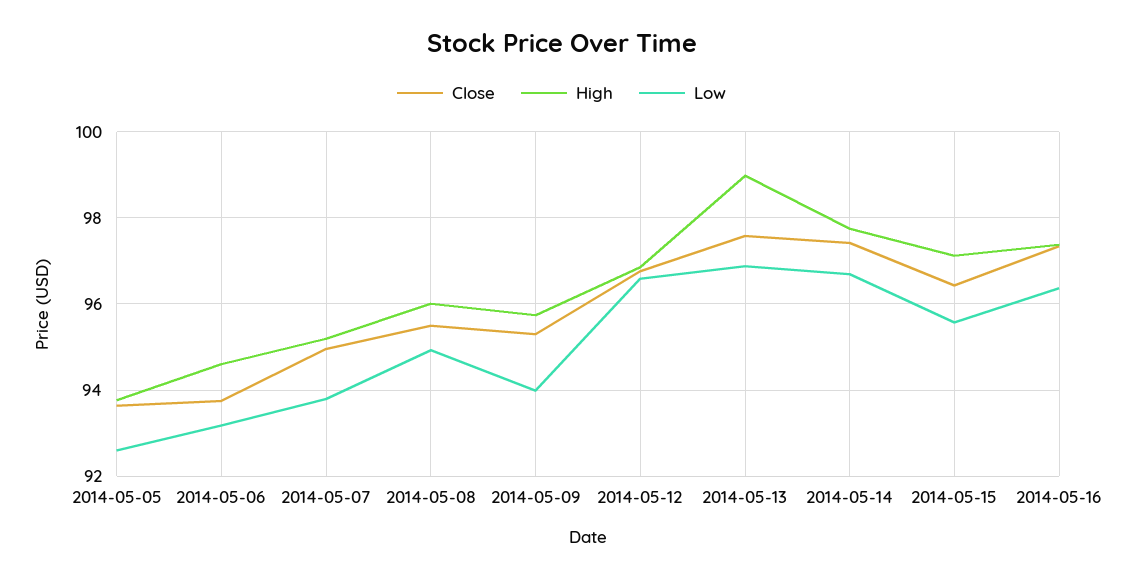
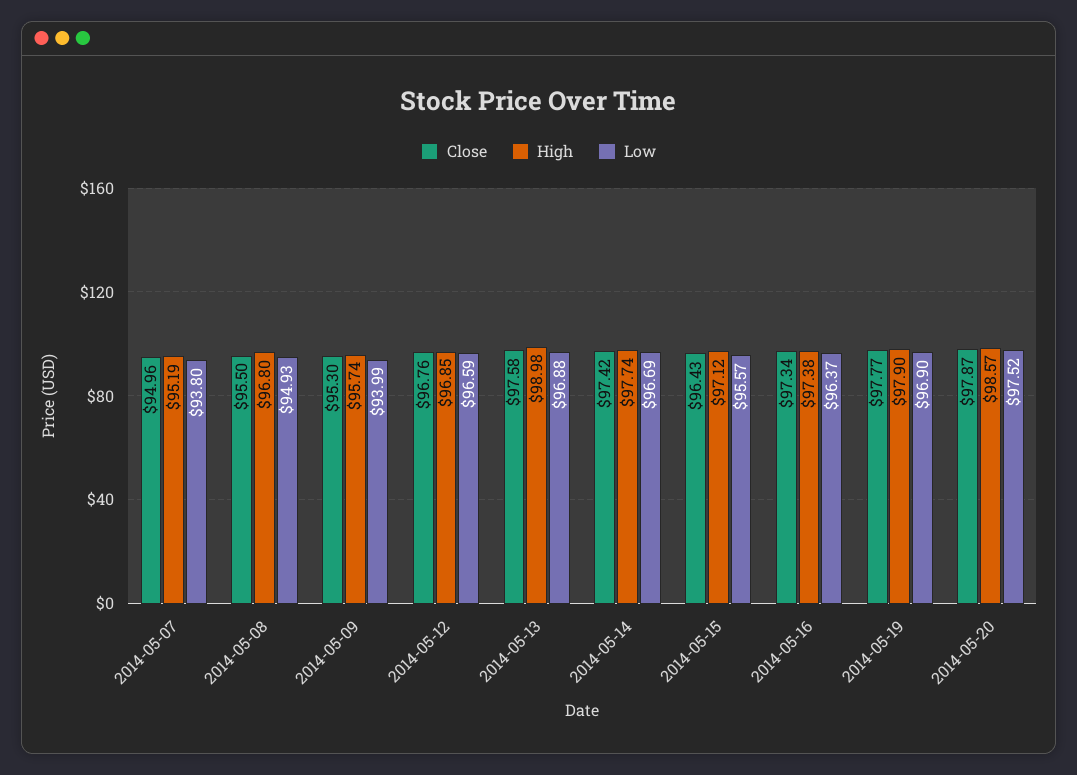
Close, 2014-05-05: 93.6 -> none
High, 2014-05-05: 93.8 -> none
Low, 2014-05-05: 92.6 -> none
Close, 2014-05-06: 93.8 -> none
High, 2014-05-06: 94.6 -> none
Low, 2014-05-06: 93.2 -> none
High, 2014-05-08: 96 -> 96.8
Close, 2014-05-19: none -> 97.77
High, 2014-05-19: none -> 97.9
Low, 2014-05-19: none -> 96.9
Close, 2014-05-20: none -> 97.87
High, 2014-05-20: none -> 98.57
Low, 2014-05-20: none -> 97.52

